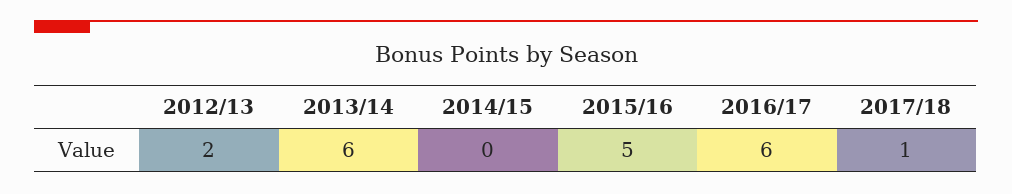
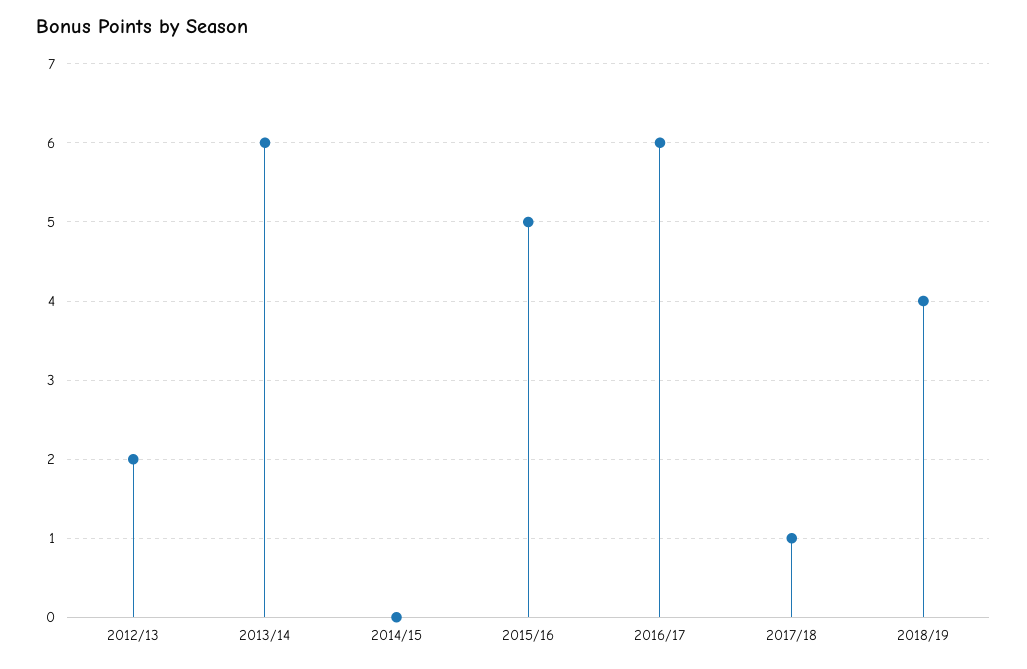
2018/19: none -> 4

